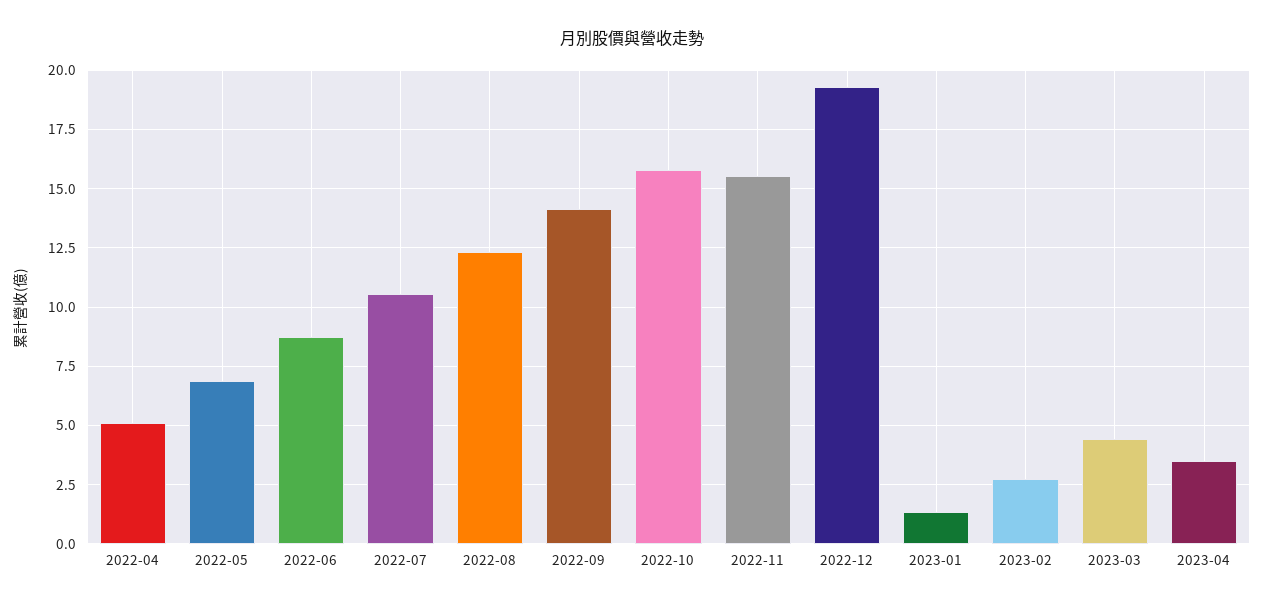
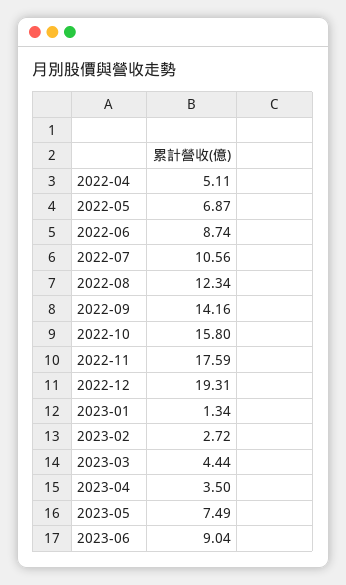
2022-11: 15.5 -> 17.59
2023-05: none -> 7.49
2023-06: none -> 9.04

